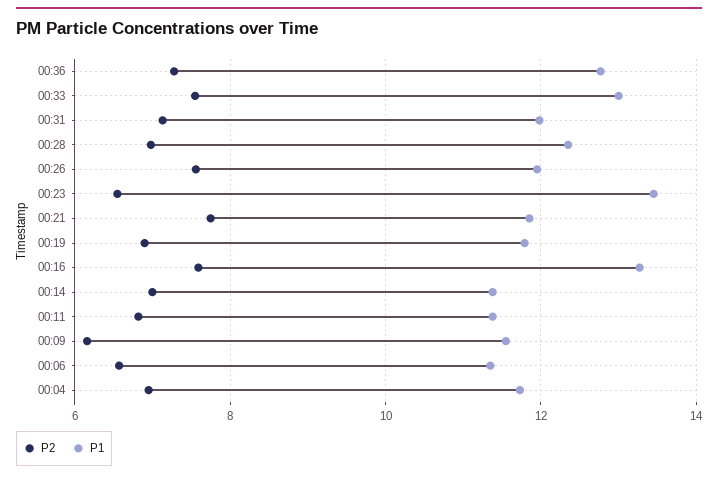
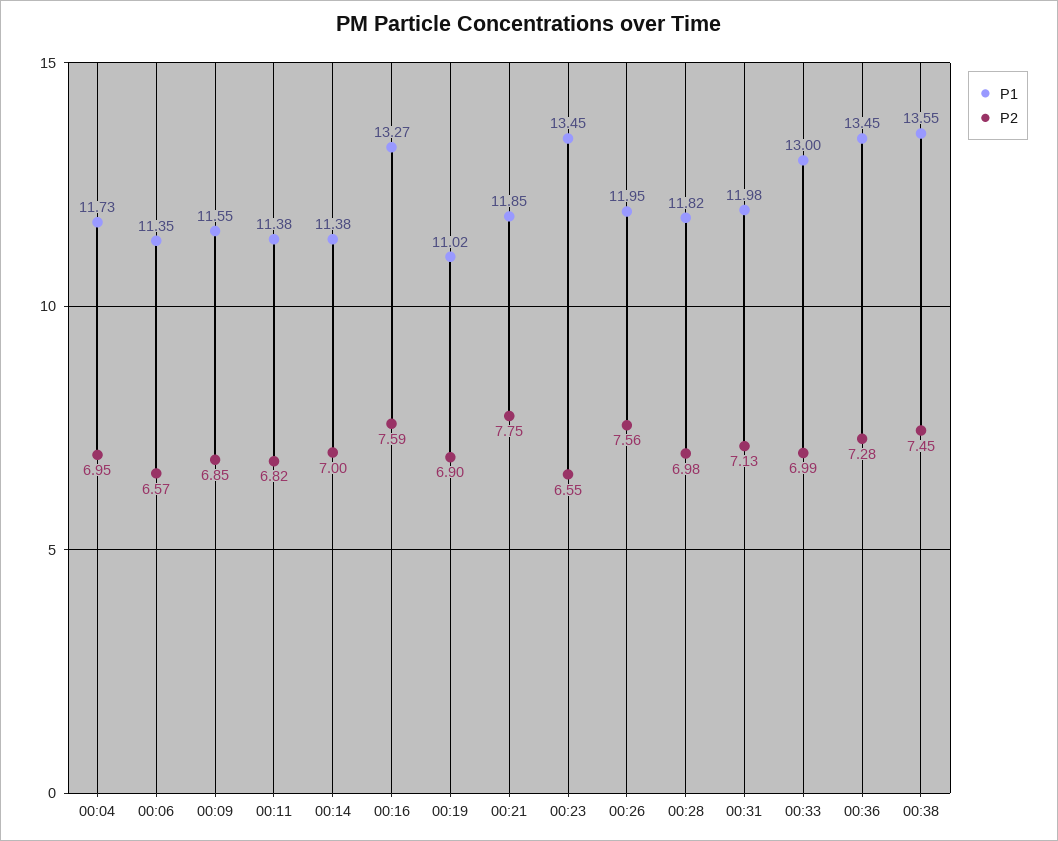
P1, 00:36: 12.8 -> 13.45
P2, 00:33: 7.6 -> 6.99
P1, 00:28: 12.4 -> 11.82
P1, 00:19: 11.8 -> 11.02
P2, 00:09: 6.2 -> 6.85
P1, 00:38: none -> 13.55
P2, 00:38: none -> 7.45

